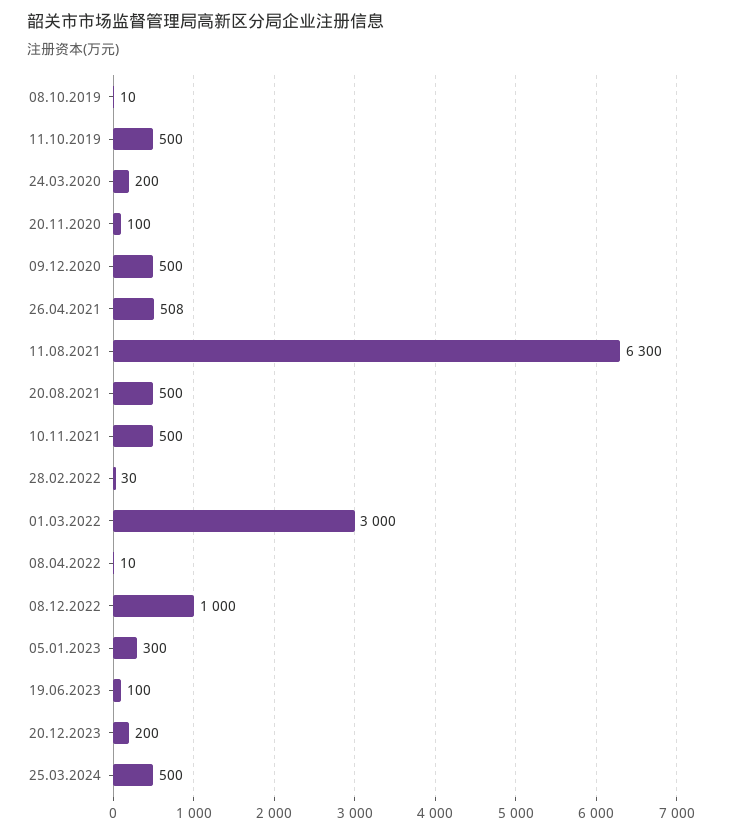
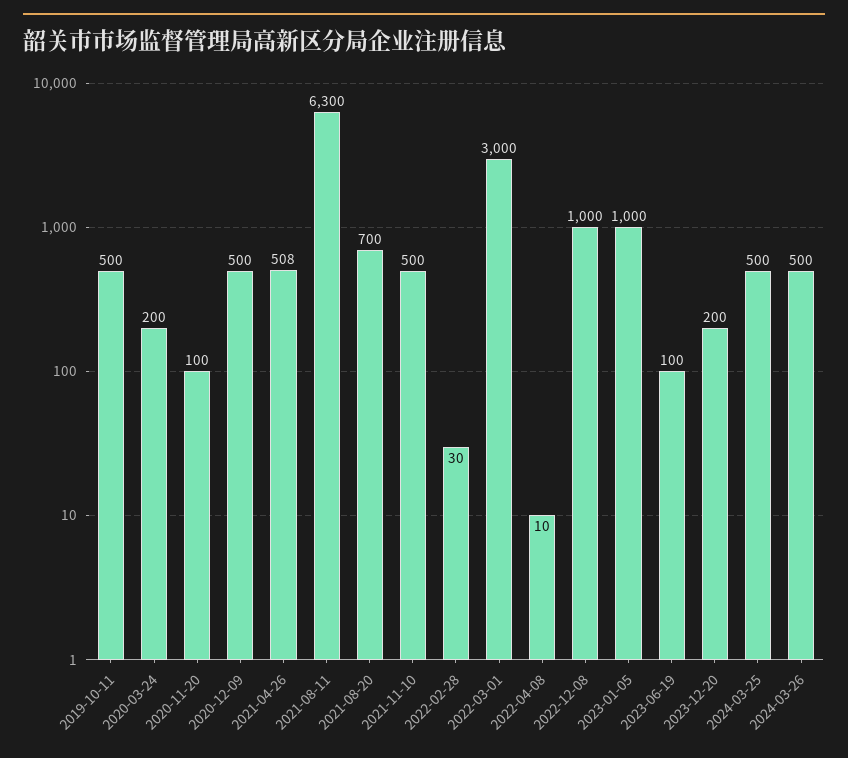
08.10.2019: 10 -> none
20.08.2021: 500 -> 700
05.01.2023: 300 -> 1000
2024-03-26: none -> 500

